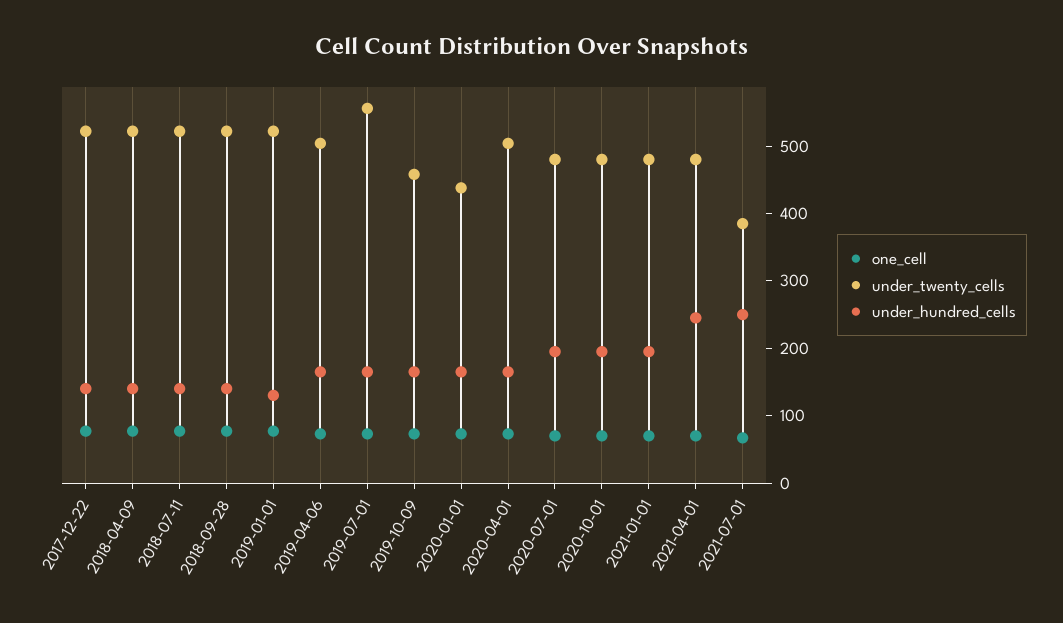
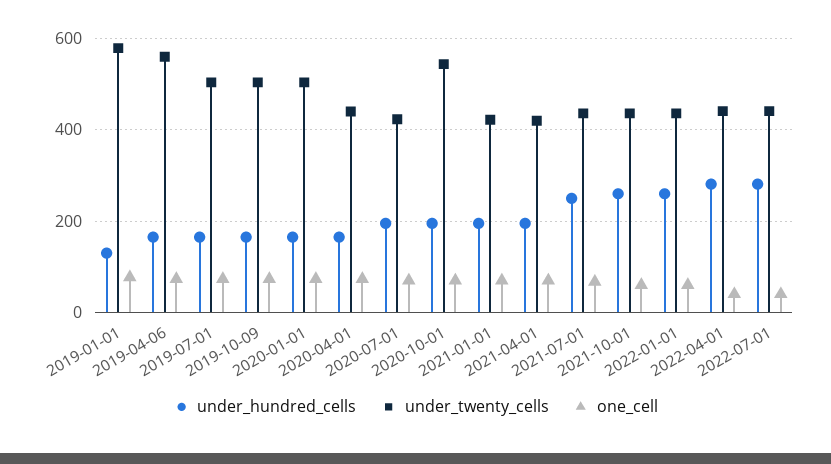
one_cell, 2017-12-22: 80 -> none
under_twenty_cells, 2017-12-22: 520 -> none
under_hundred_cells, 2017-12-22: 140 -> none
one_cell, 2018-04-09: 80 -> none
under_twenty_cells, 2018-04-09: 520 -> none
under_hundred_cells, 2018-04-09: 140 -> none
one_cell, 2018-07-11: 80 -> none
under_twenty_cells, 2018-07-11: 520 -> none
under_hundred_cells, 2018-07-11: 140 -> none
one_cell, 2018-09-28: 80 -> none
under_twenty_cells, 2018-09-28: 520 -> none
under_hundred_cells, 2018-09-28: 140 -> none
under_twenty_cells, 2019-01-01: 520 -> 580
under_twenty_cells, 2019-04-06: 500 -> 560
under_twenty_cells, 2019-07-01: 560 -> 500
under_twenty_cells, 2019-10-09: 460 -> 500
under_twenty_cells, 2020-01-01: 440 -> 500
under_twenty_cells, 2020-04-01: 500 -> 440
under_twenty_cells, 2020-07-01: 480 -> 420
under_twenty_cells, 2020-10-01: 480 -> 540
under_twenty_cells, 2021-01-01: 480 -> 420
under_twenty_cells, 2021-04-01: 480 -> 420
under_hundred_cells, 2021-04-01: 240 -> 200
under_twenty_cells, 2021-07-01: 380 -> 440
under_hundred_cells, 2021-10-01: none -> 260
under_twenty_cells, 2021-10-01: none -> 440
one_cell, 2021-10-01: none -> 60
under_hundred_cells, 2022-01-01: none -> 260
under_twenty_cells, 2022-01-01: none -> 440
one_cell, 2022-01-01: none -> 60
under_hundred_cells, 2022-04-01: none -> 280
under_twenty_cells, 2022-04-01: none -> 440
one_cell, 2022-04-01: none -> 40
under_hundred_cells, 2022-07-01: none -> 280
under_twenty_cells, 2022-07-01: none -> 440
one_cell, 2022-07-01: none -> 40

